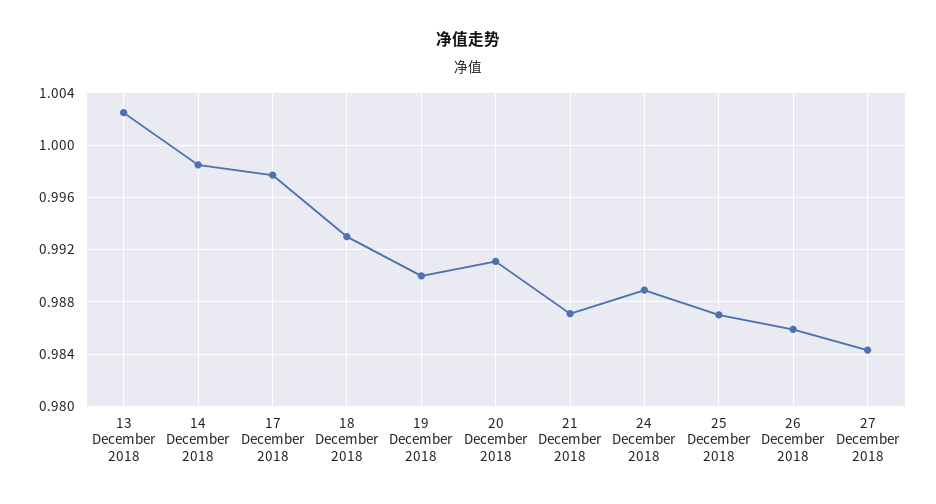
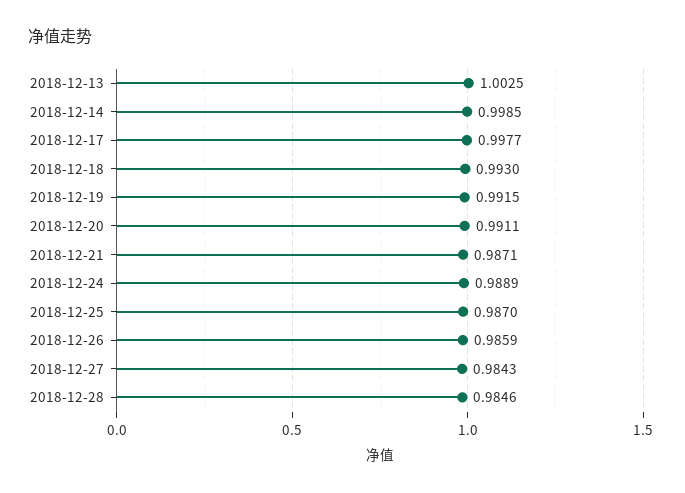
19 December 2018: 0.99 -> 0.9915
2018-12-28: none -> 0.9846

